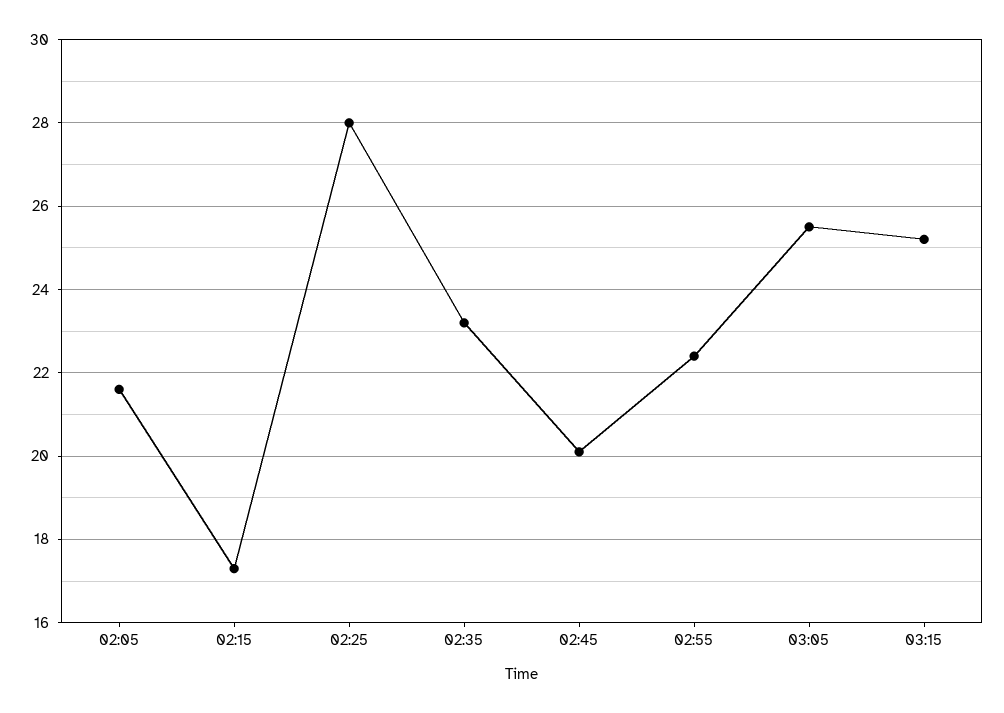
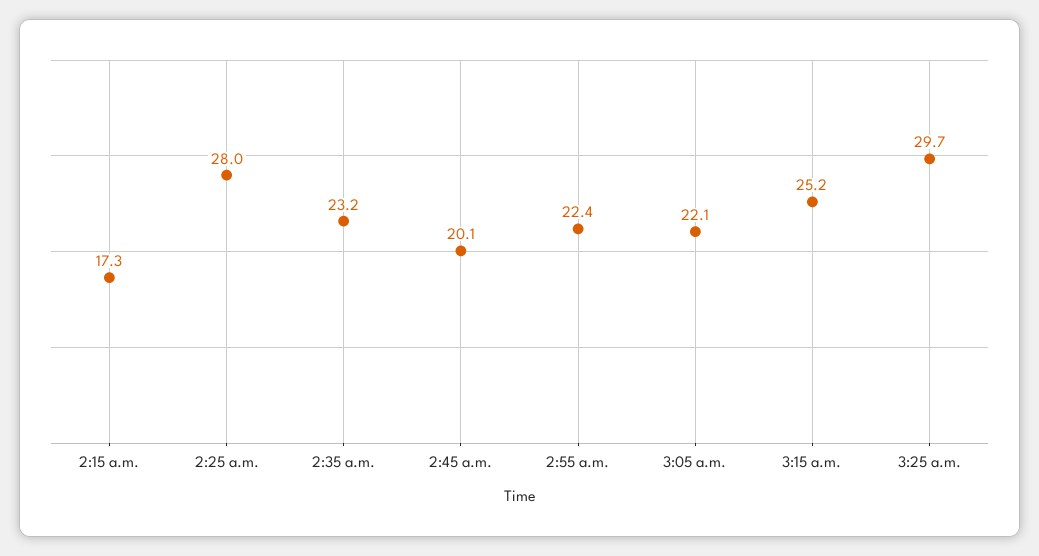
02:05: 21.5 -> none
03:05: 25.5 -> 22.1
3:25 a.m.: none -> 29.7

